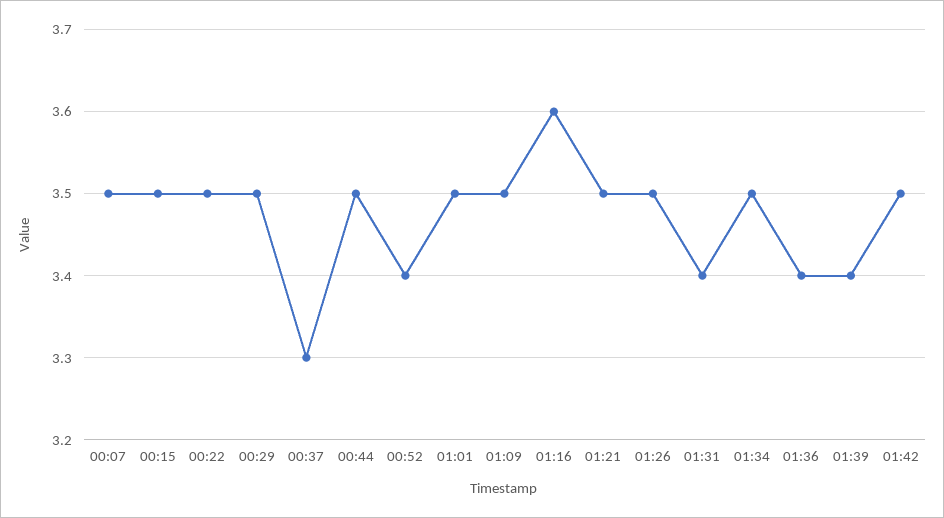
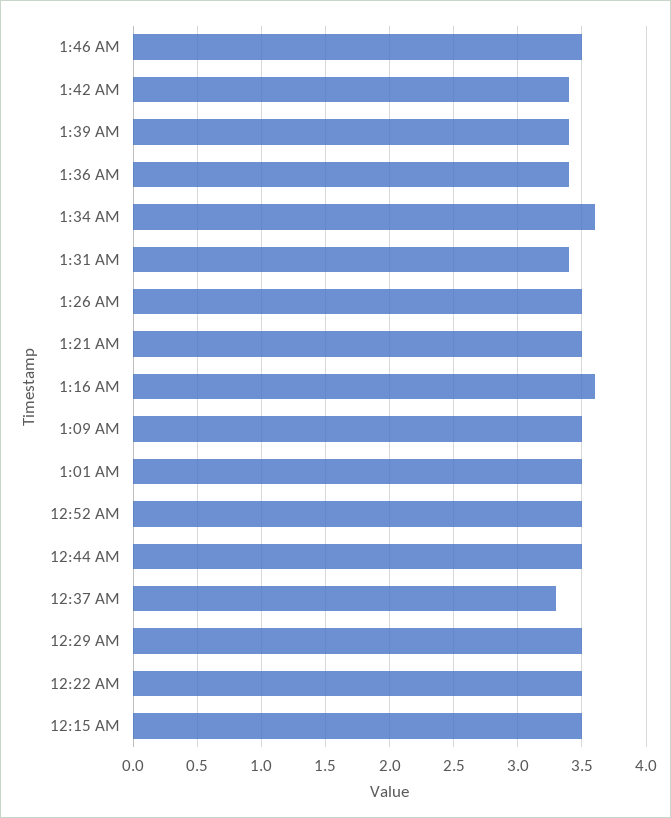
00:07: 3.5 -> none
00:52: 3.4 -> 3.5
01:34: 3.5 -> 3.6
01:42: 3.5 -> 3.4
1:46 AM: none -> 3.5

